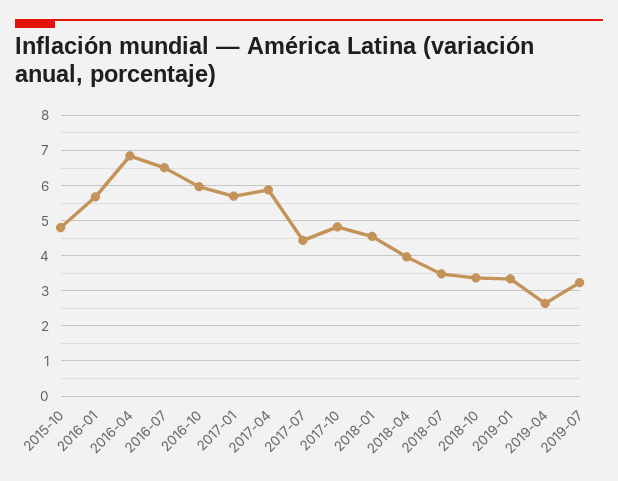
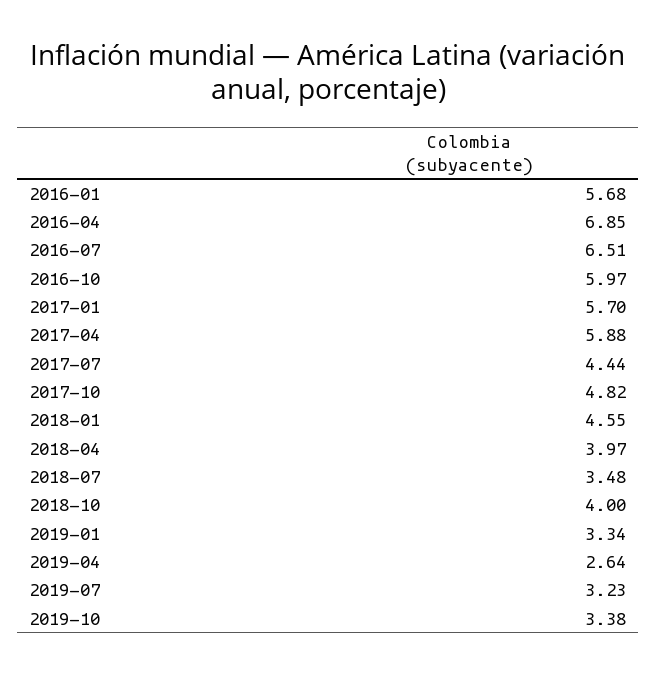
2015-10: 4.8 -> none
2018-10: 3.4 -> 4
2019-10: none -> 3.38

